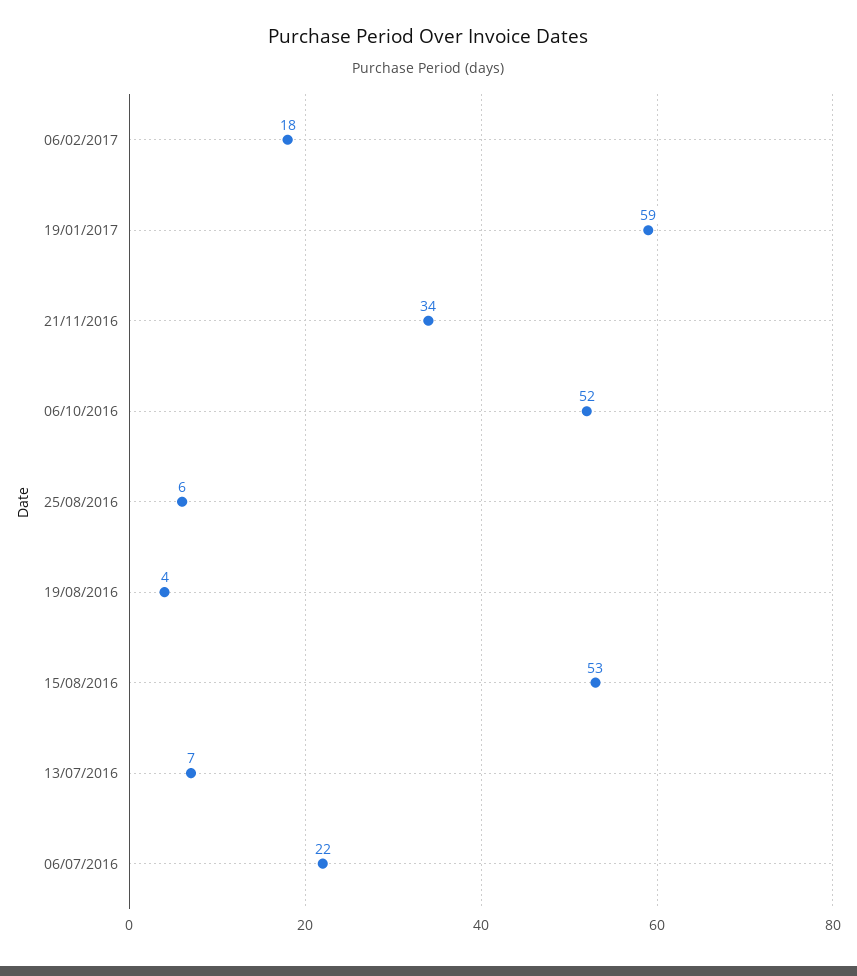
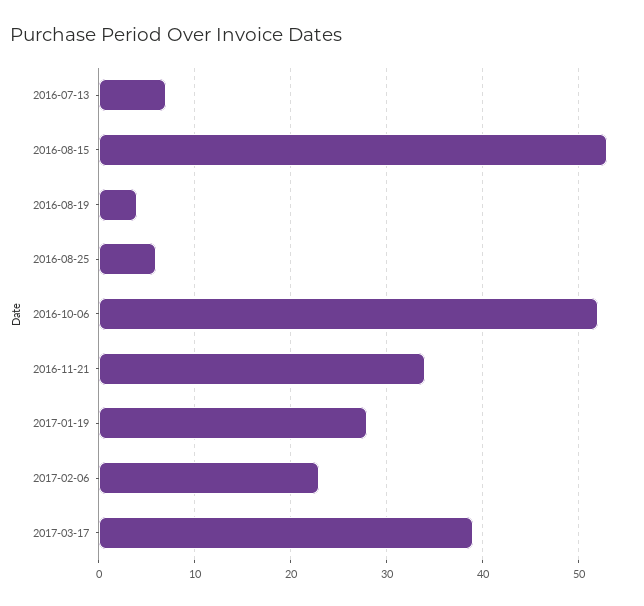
06/02/2017: 18 -> 23
19/01/2017: 59 -> 28
06/07/2016: 22 -> none
2017-03-17: none -> 39

